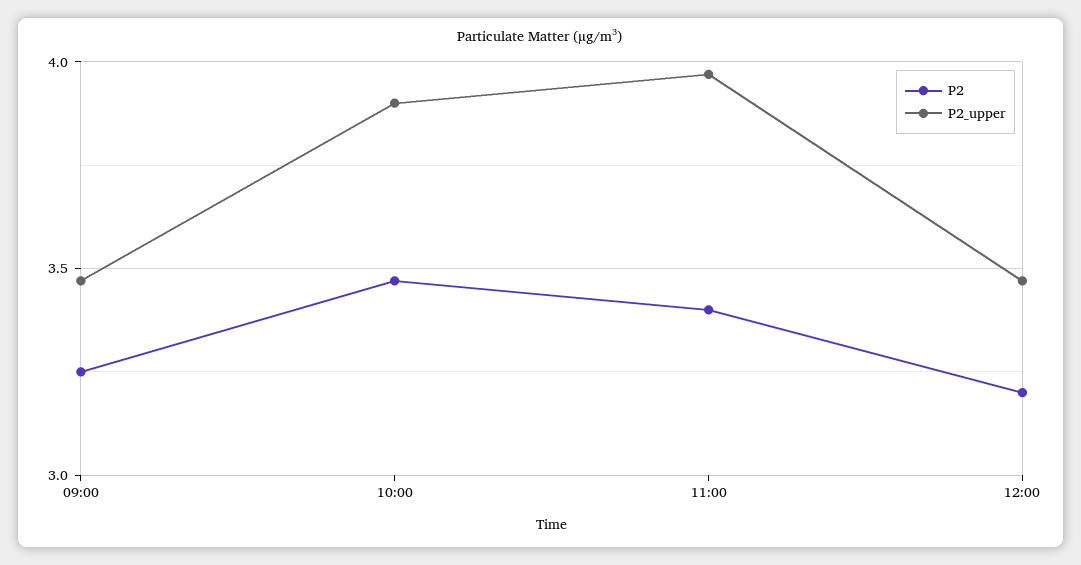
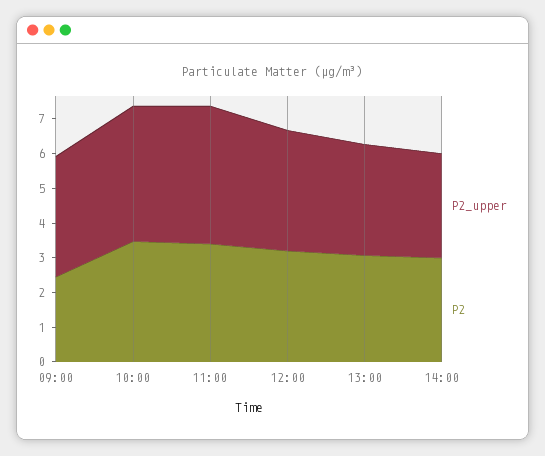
P2, 09:00: 3.25 -> 2.5
P2_upper, 13:00: none -> 3.25
P2, 13:00: none -> 3
P2_upper, 14:00: none -> 3
P2, 14:00: none -> 3

